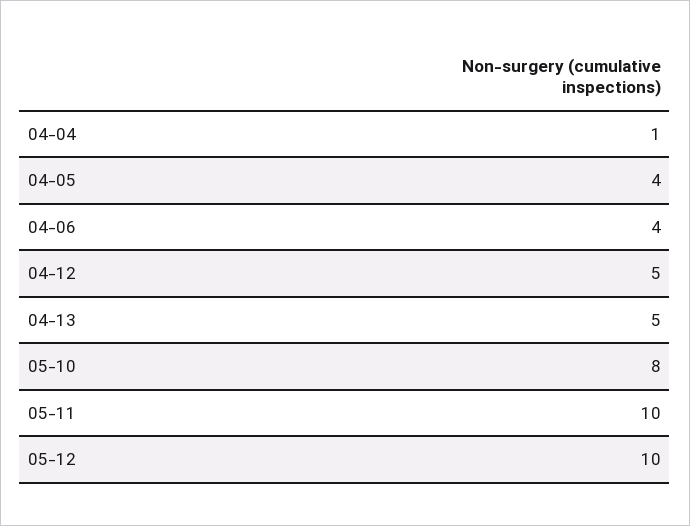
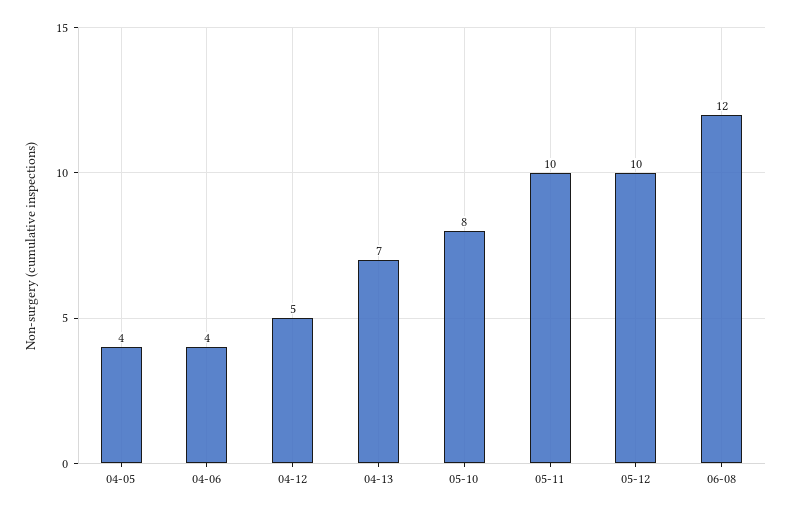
04-04: 1 -> none
04-13: 5 -> 7
06-08: none -> 12

